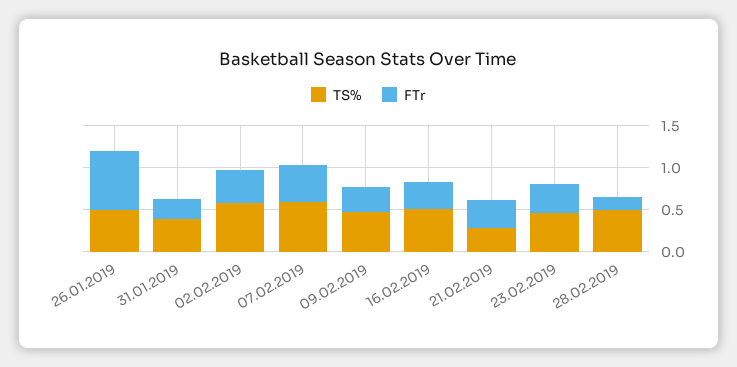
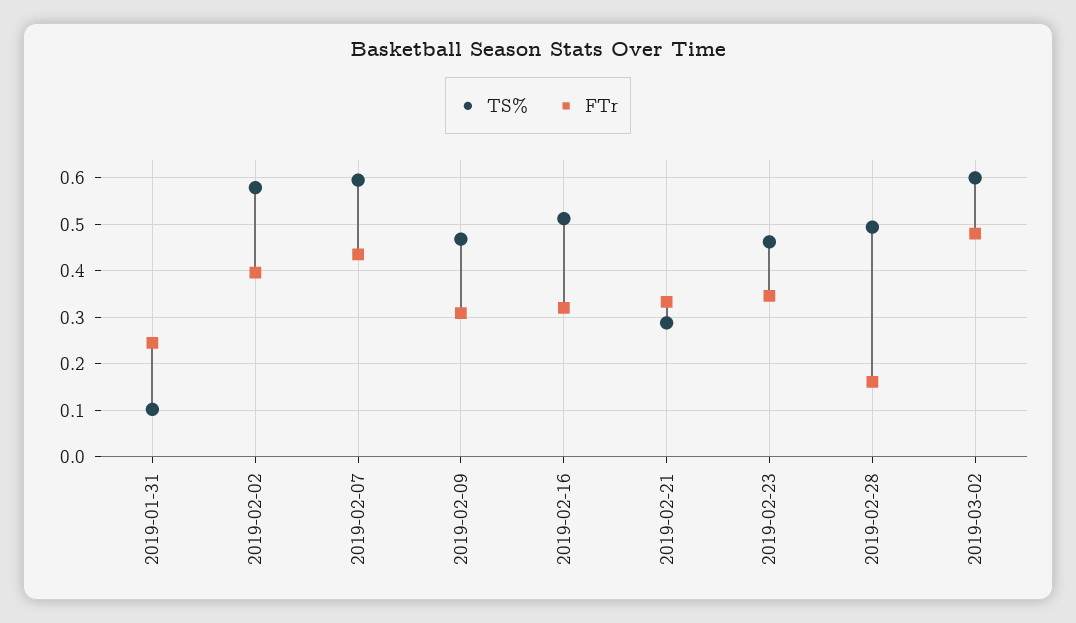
TS%, 26.01.2019: 0.5 -> none
FTr, 26.01.2019: 0.7 -> none
TS%, 31.01.2019: 0.4 -> 0.1
TS%, 2019-03-02: none -> 0.6
FTr, 2019-03-02: none -> 0.48

